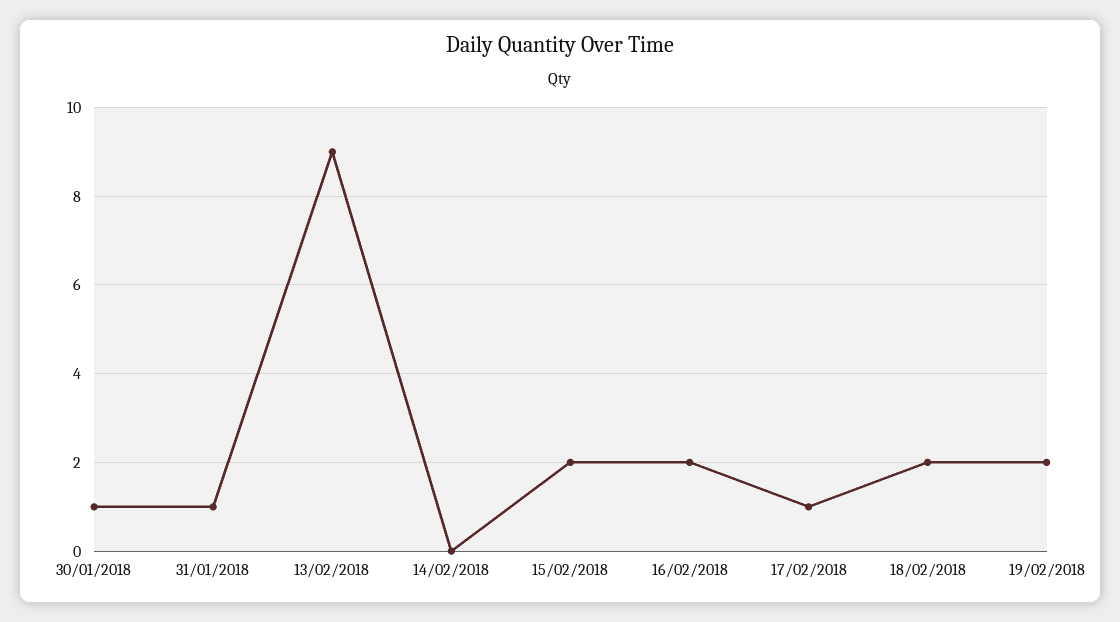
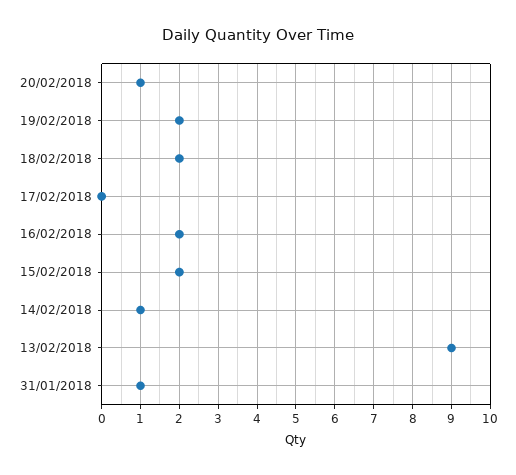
30/01/2018: 1 -> none
14/02/2018: 0 -> 1
17/02/2018: 1 -> 0
20/02/2018: none -> 1

